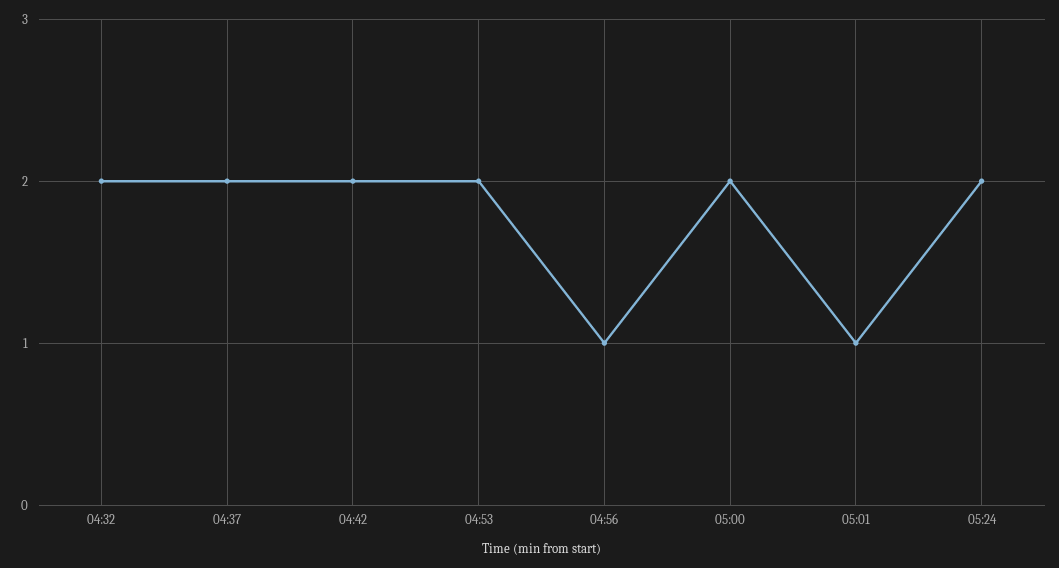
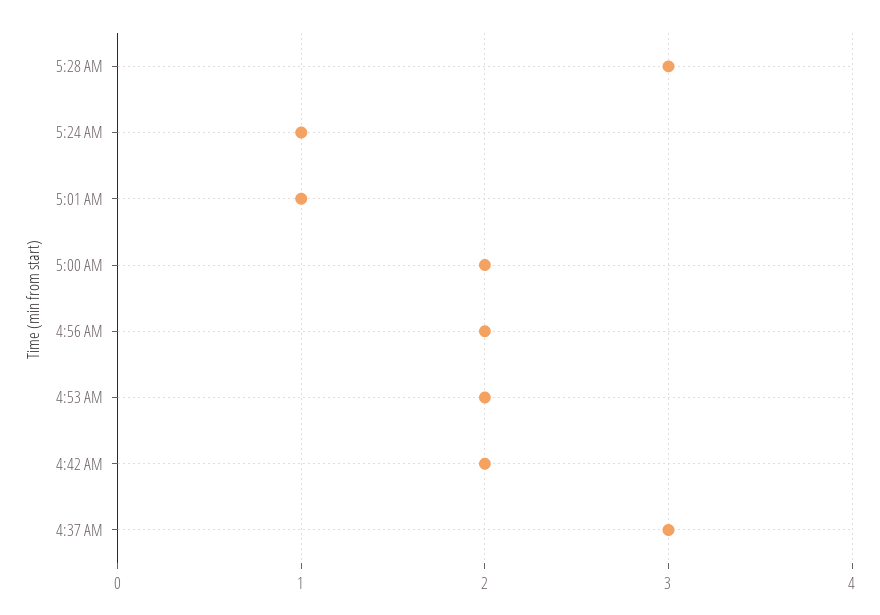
04:32: 2 -> none
04:37: 2 -> 3
04:56: 1 -> 2
05:24: 2 -> 1
5:28 AM: none -> 3

